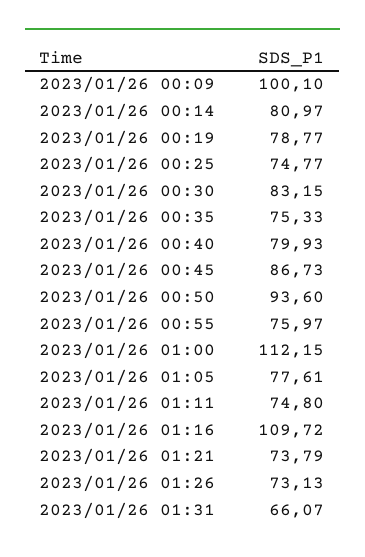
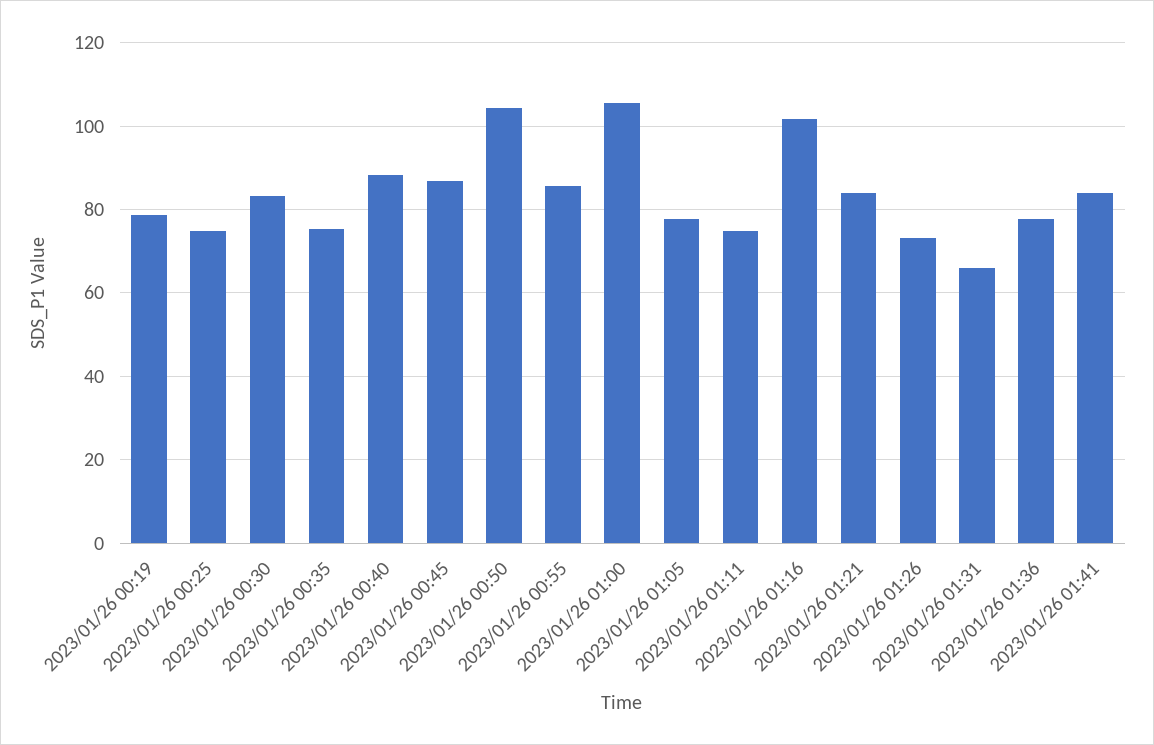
2023/01/26 00:09: 100.1 -> none
2023/01/26 00:14: 80.97 -> none
2023/01/26 00:40: 79.93 -> 88
2023/01/26 00:50: 93.6 -> 104
2023/01/26 00:55: 75.97 -> 86
2023/01/26 01:00: 112.15 -> 106
2023/01/26 01:16: 109.72 -> 102
2023/01/26 01:21: 73.79 -> 84
2023/01/26 01:36: none -> 78
2023/01/26 01:41: none -> 84

